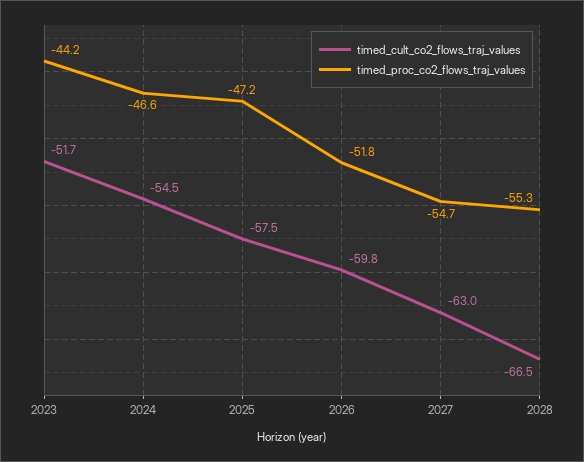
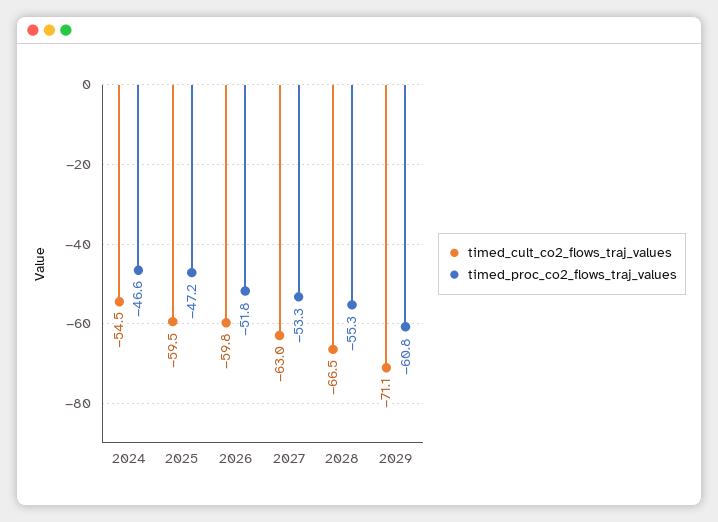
timed_cult_co2_flows_traj_values, 2023: -51.7 -> none
timed_proc_co2_flows_traj_values, 2023: -44.2 -> none
timed_cult_co2_flows_traj_values, 2025: -57.5 -> -59.5
timed_proc_co2_flows_traj_values, 2027: -54.7 -> -53.3
timed_cult_co2_flows_traj_values, 2029: none -> -71.1
timed_proc_co2_flows_traj_values, 2029: none -> -60.8

